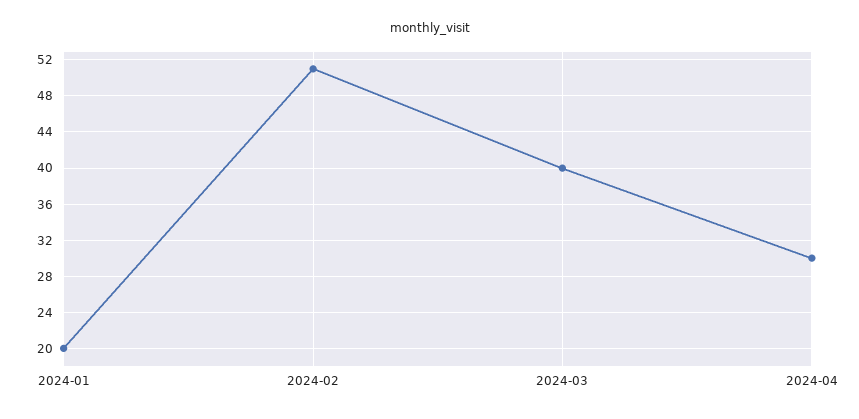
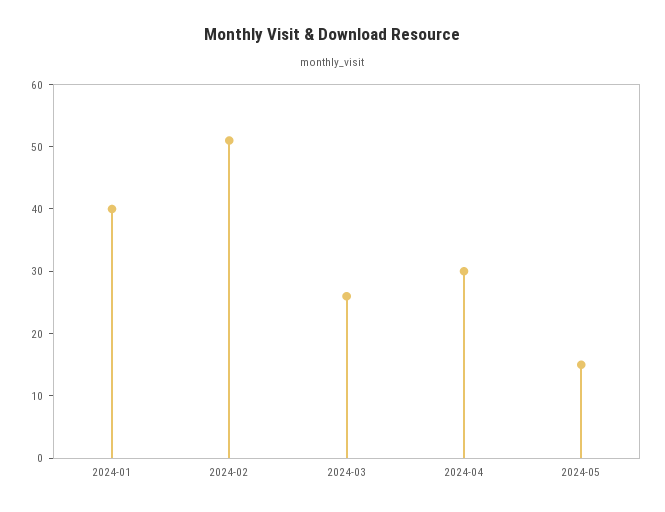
2024-01: 20 -> 40
2024-03: 40 -> 25
2024-05: none -> 15

